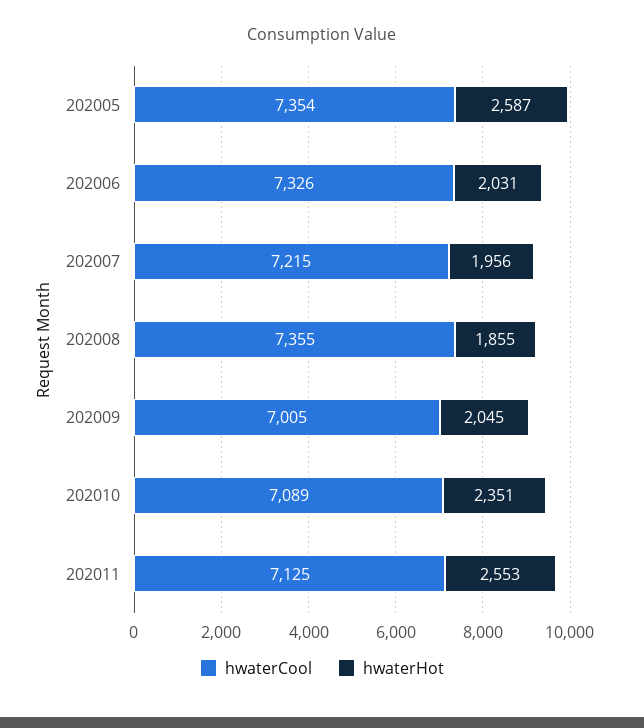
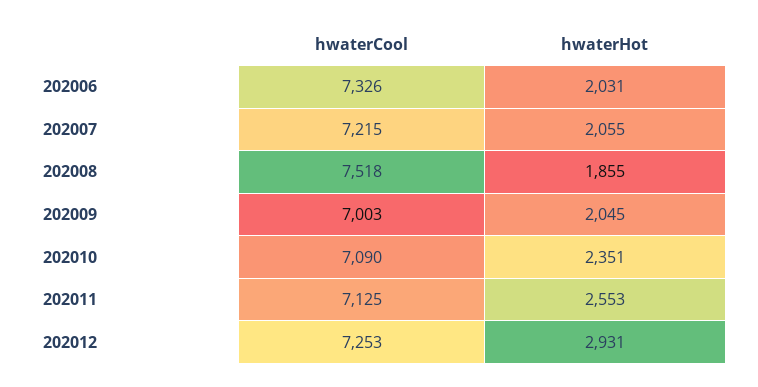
hwaterCool, 202005: 7354 -> none
hwaterHot, 202005: 2587 -> none
hwaterHot, 202007: 1956 -> 2055
hwaterCool, 202008: 7355 -> 7518
hwaterCool, 202009: 7005 -> 7003
hwaterCool, 202010: 7089 -> 7090
hwaterCool, 202012: none -> 7253
hwaterHot, 202012: none -> 2931

